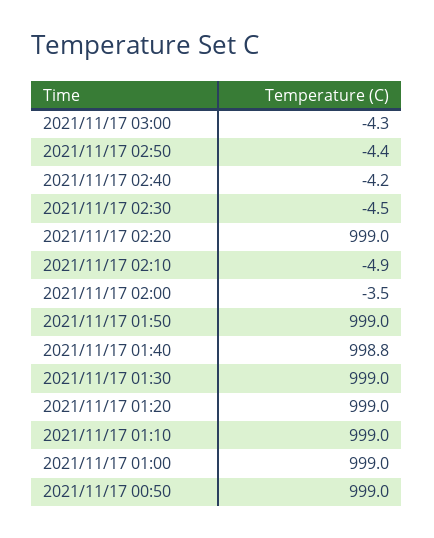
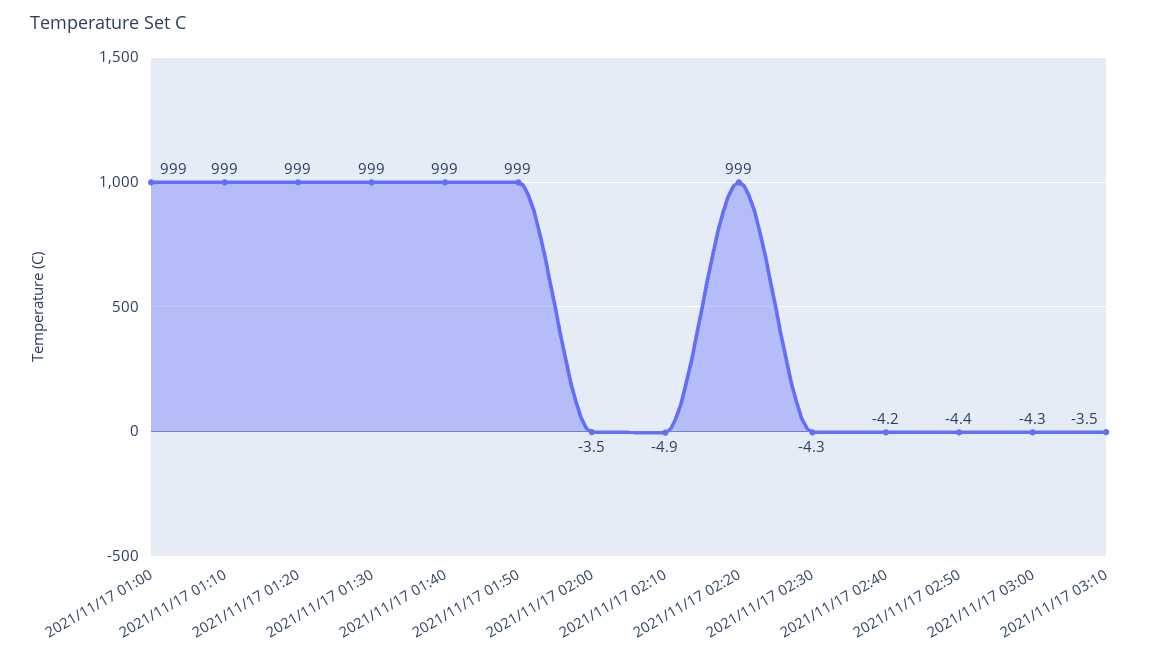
2021/11/17 02:30: -4.5 -> -4.3
2021/11/17 01:40: 998.8 -> 999
2021/11/17 00:50: 999 -> none
2021/11/17 03:10: none -> -3.5

